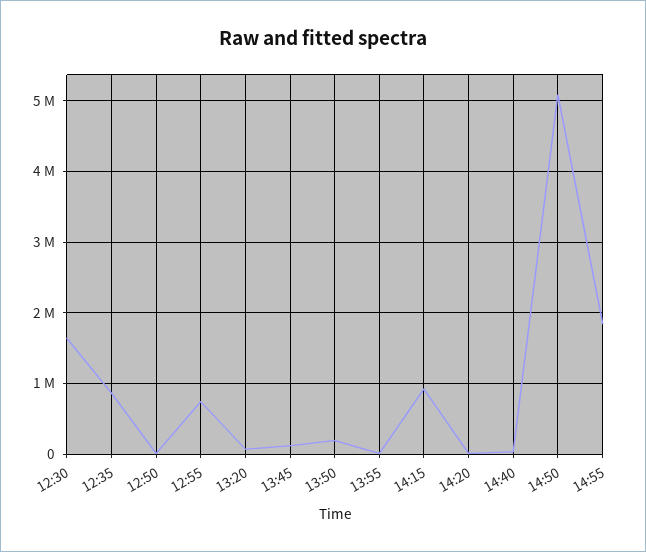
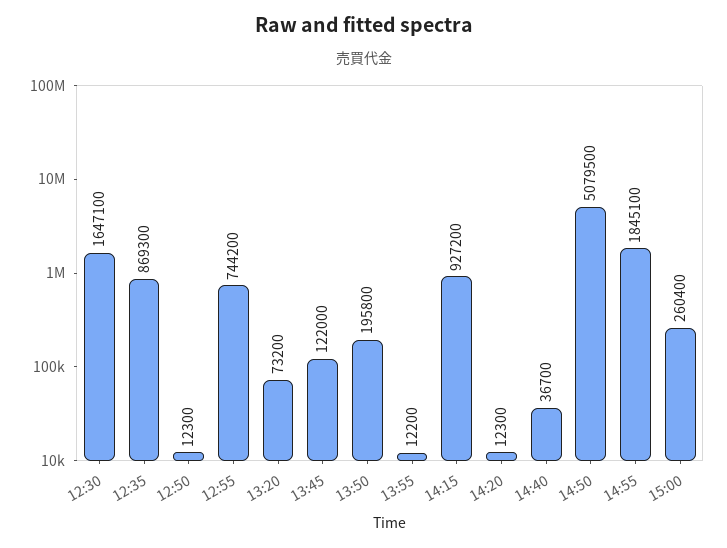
15:00: none -> 260400

